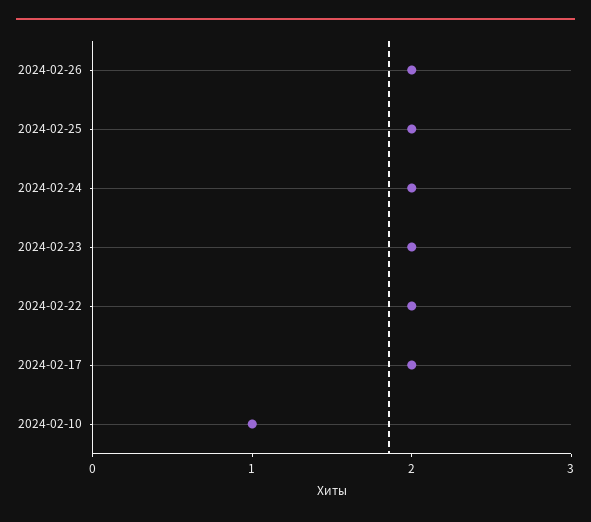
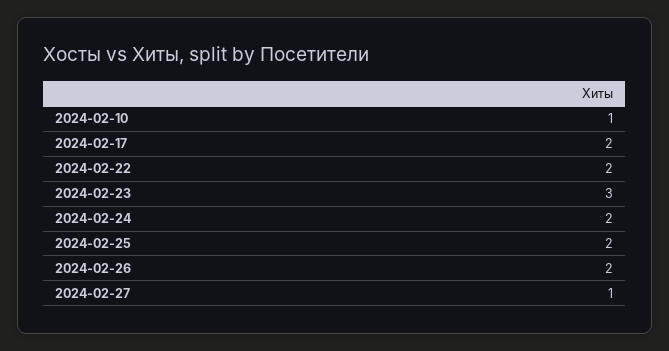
2024-02-23: 2 -> 3
2024-02-27: none -> 1

